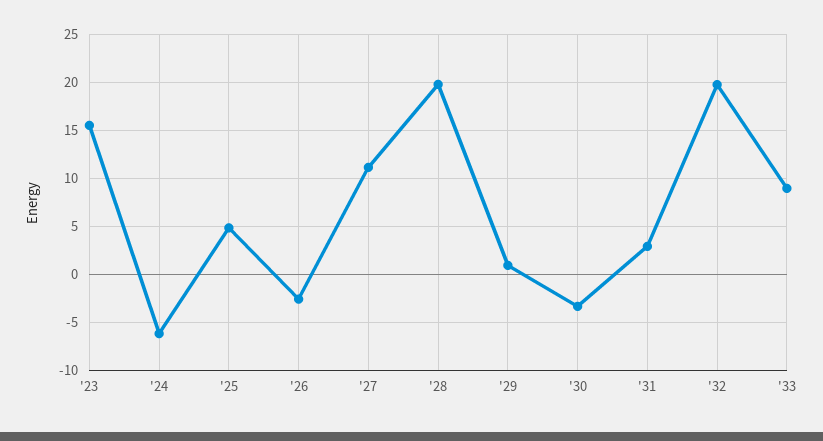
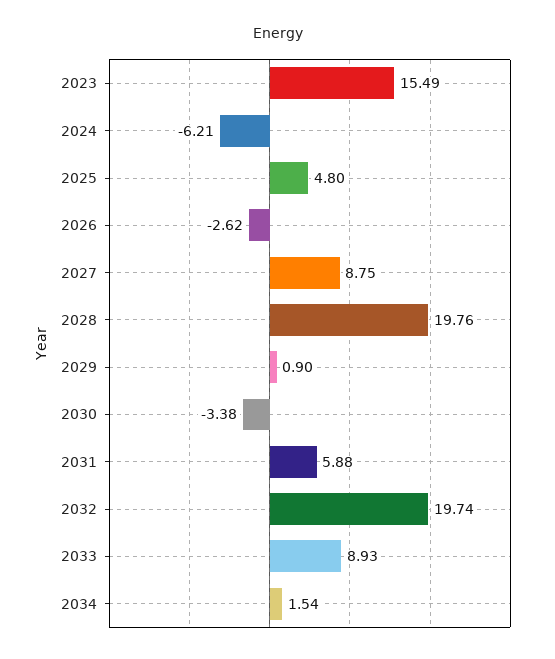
'27: 11 -> 8.75
'31: 3 -> 5.88
2034: none -> 1.54

